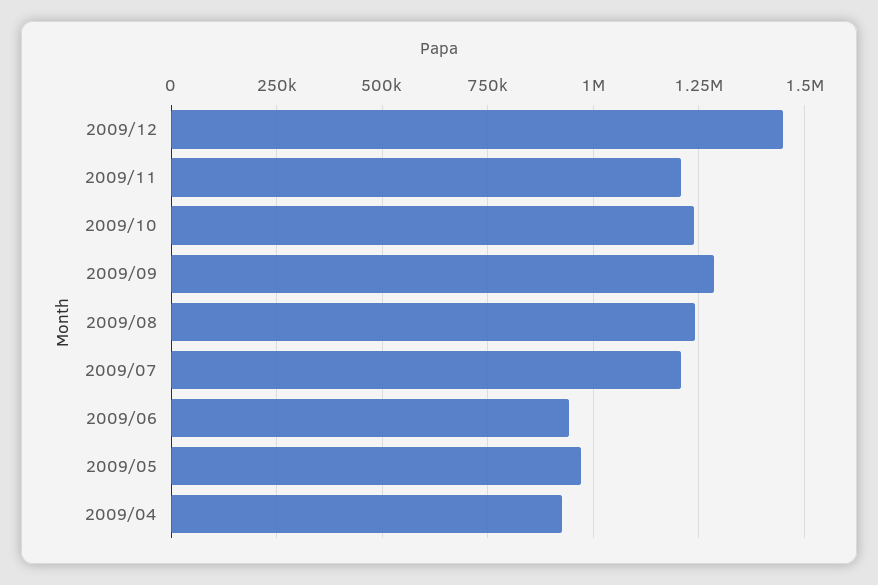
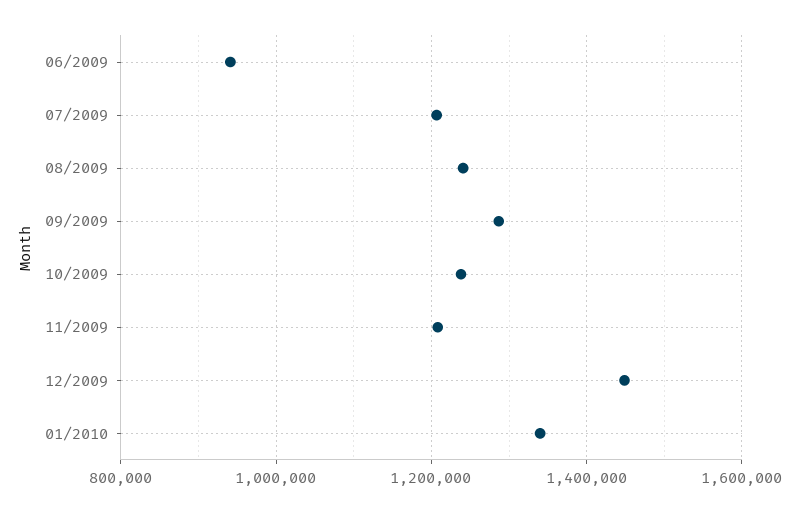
2009/05: 975000 -> none
2009/04: 925000 -> none
01/2010: none -> 1340000

